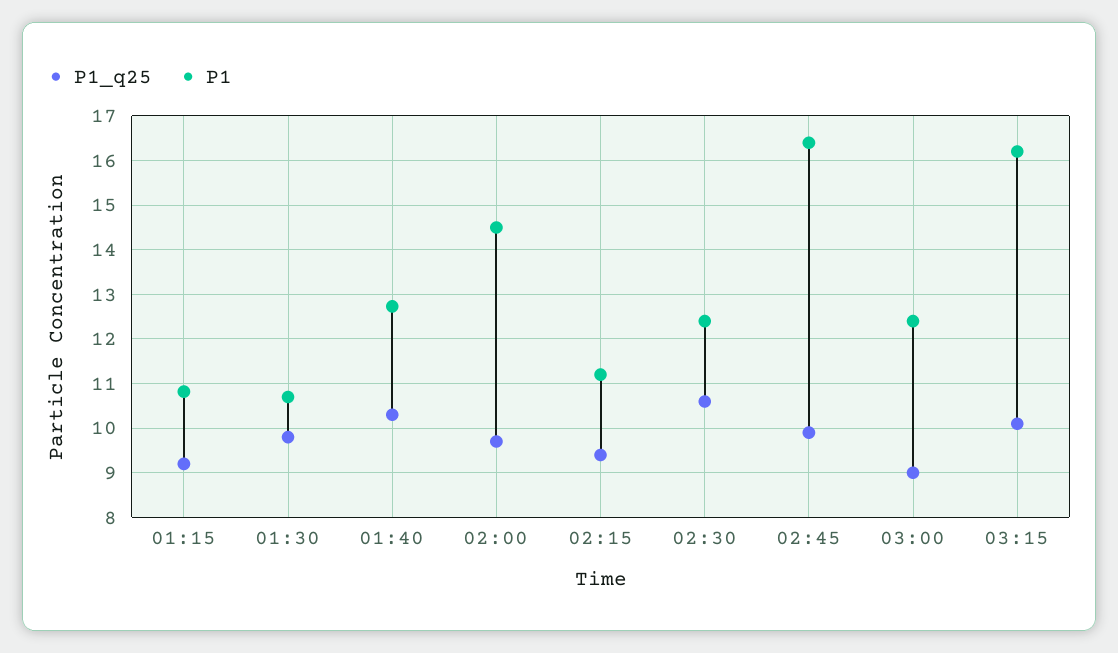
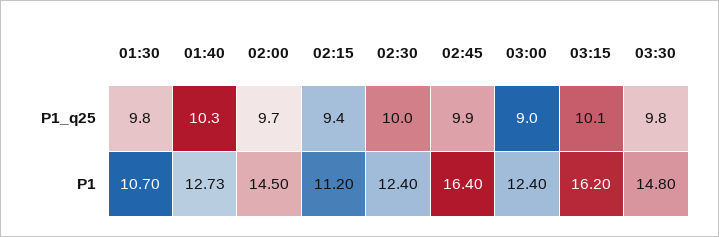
P1_q25, 01:15: 9.2 -> none
P1, 01:15: 10.8 -> none
P1_q25, 02:30: 10.6 -> 10
P1_q25, 03:30: none -> 9.8
P1, 03:30: none -> 14.8

